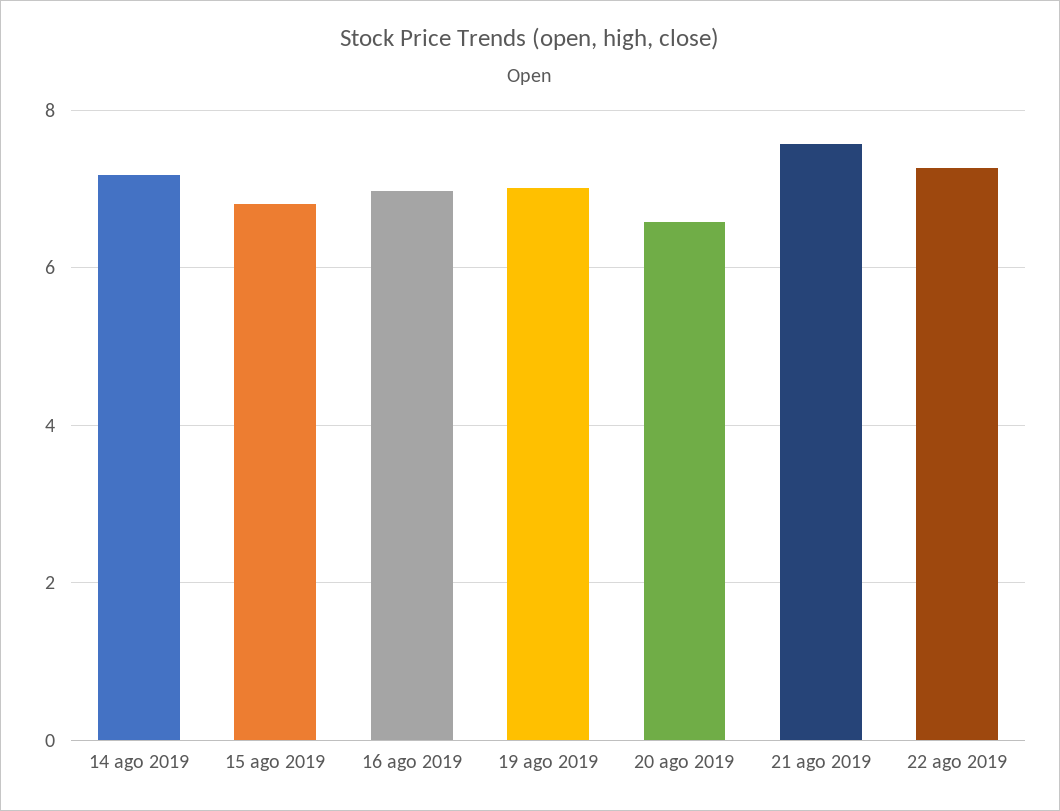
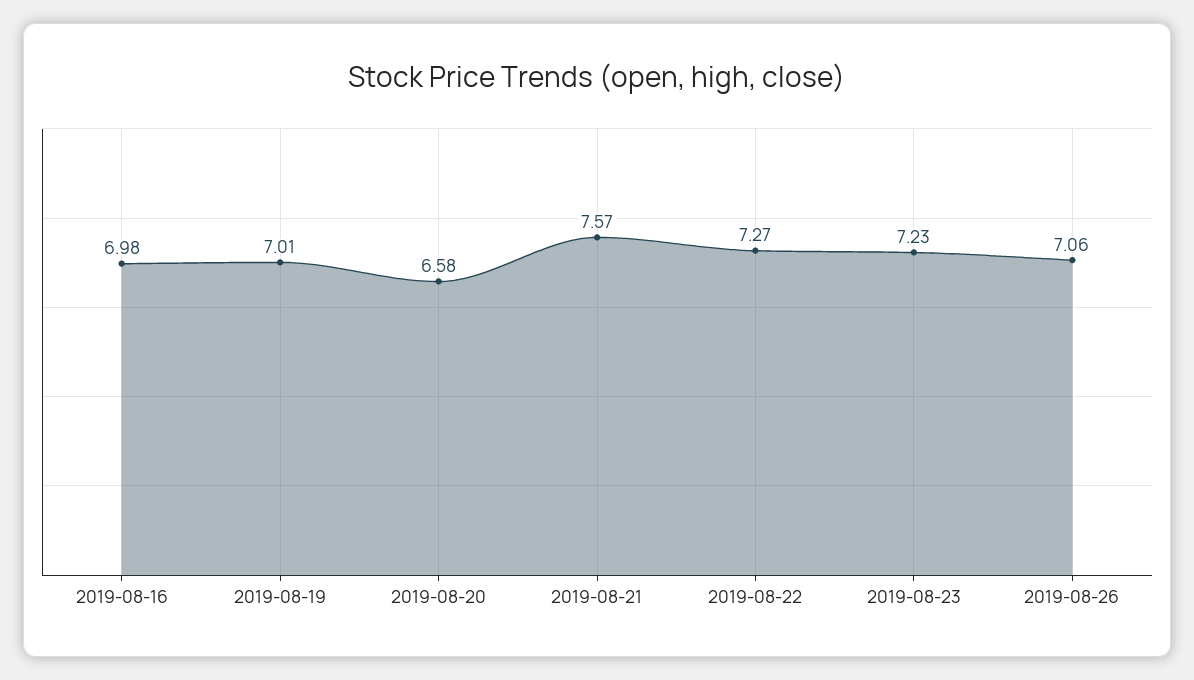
14 ago 2019: 7.2 -> none
15 ago 2019: 6.8 -> none
2019-08-23: none -> 7.23
2019-08-26: none -> 7.06

